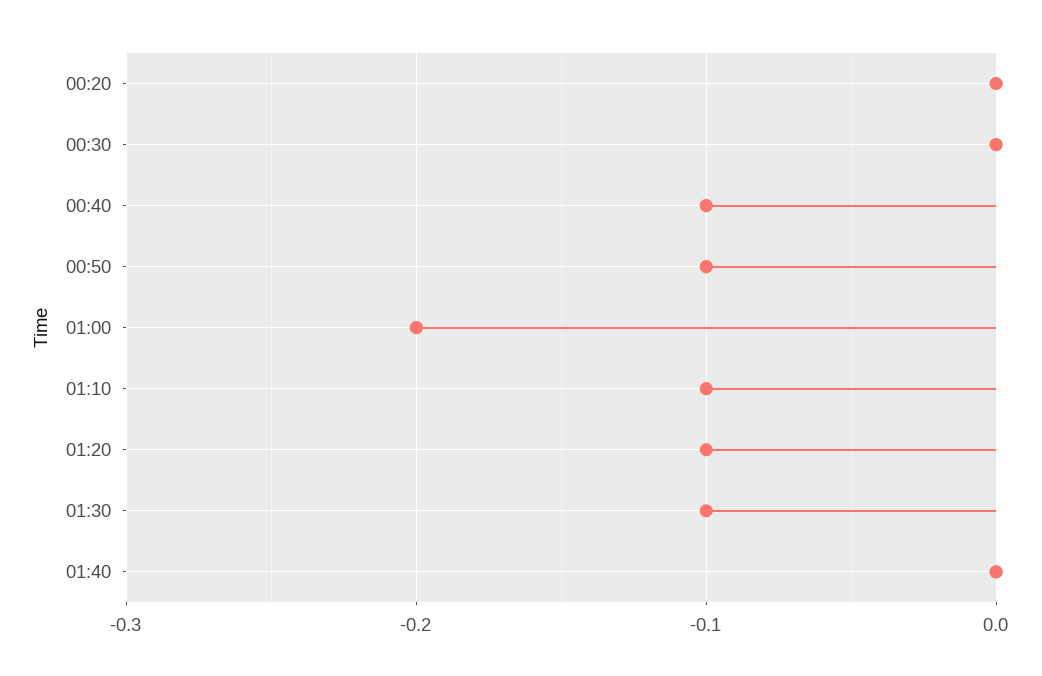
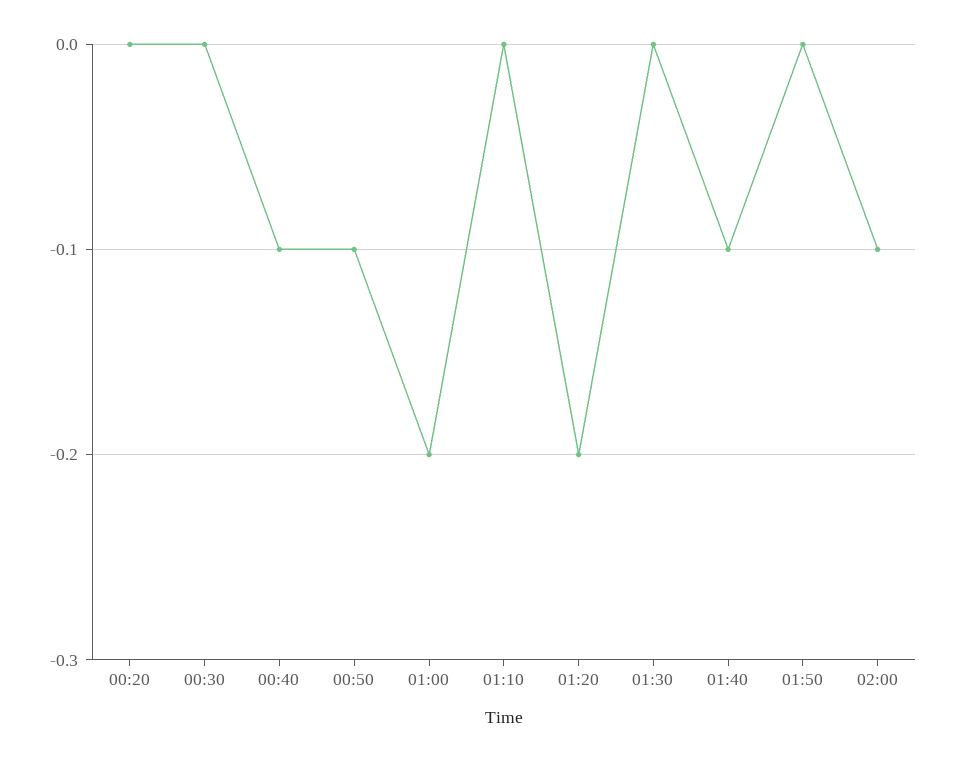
01:10: -0.1 -> 0
01:20: -0.1 -> -0.2
01:30: -0.1 -> 0
01:40: 0 -> -0.1
01:50: none -> 0
02:00: none -> -0.1

